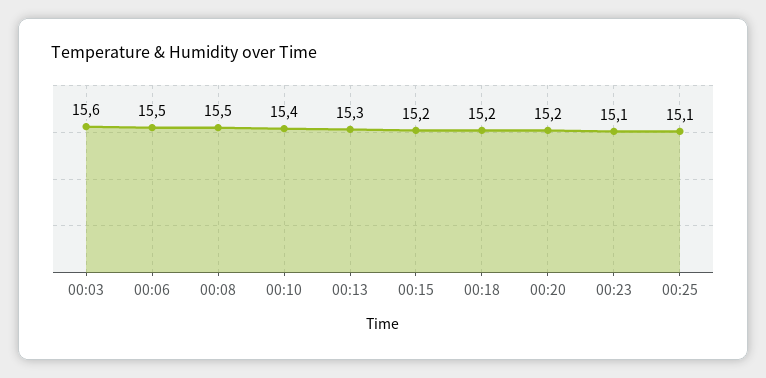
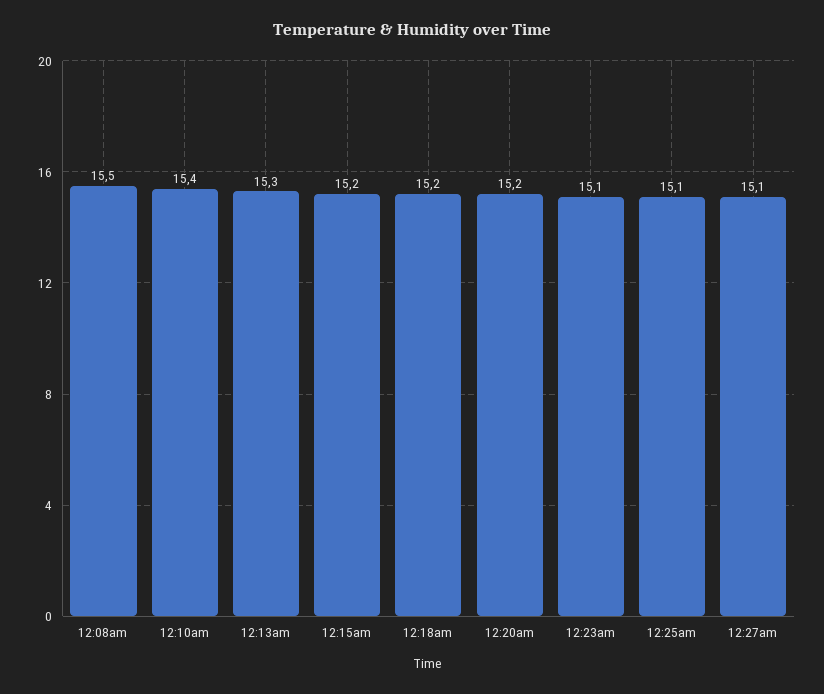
00:03: 15.6 -> none
00:06: 15.5 -> none
12:27am: none -> 15.1

